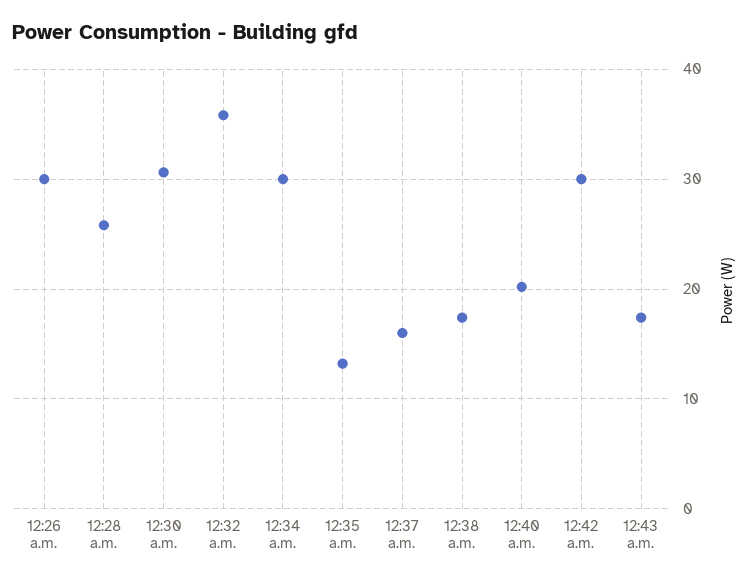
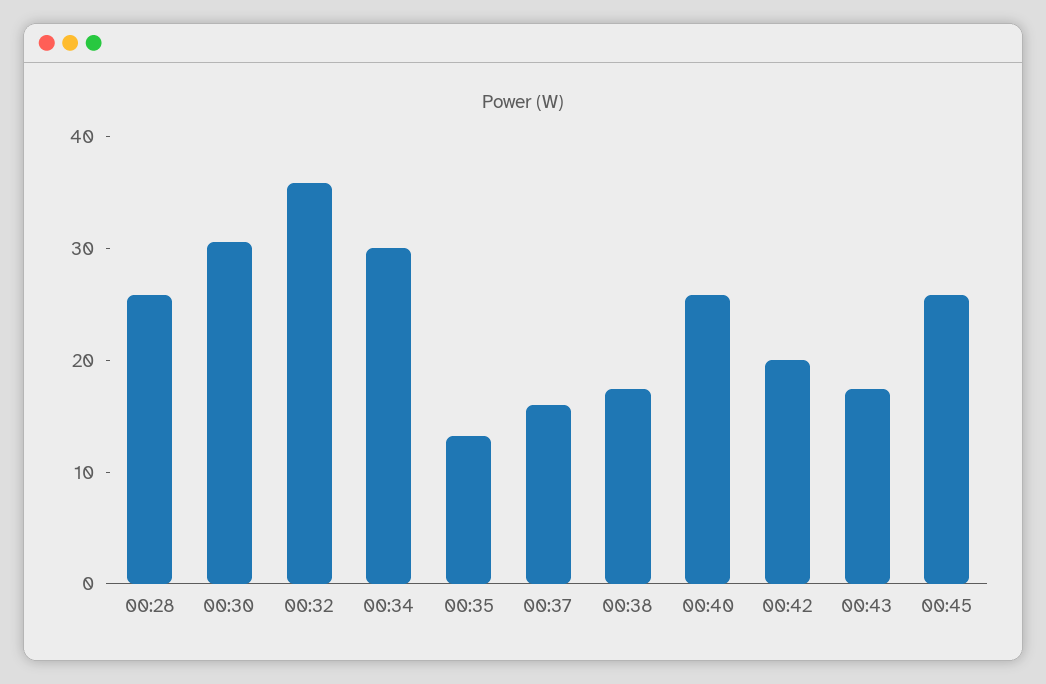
12:26 a.m.: 30 -> none
12:40 a.m.: 20 -> 26
12:42 a.m.: 30 -> 20
00:45: none -> 26

